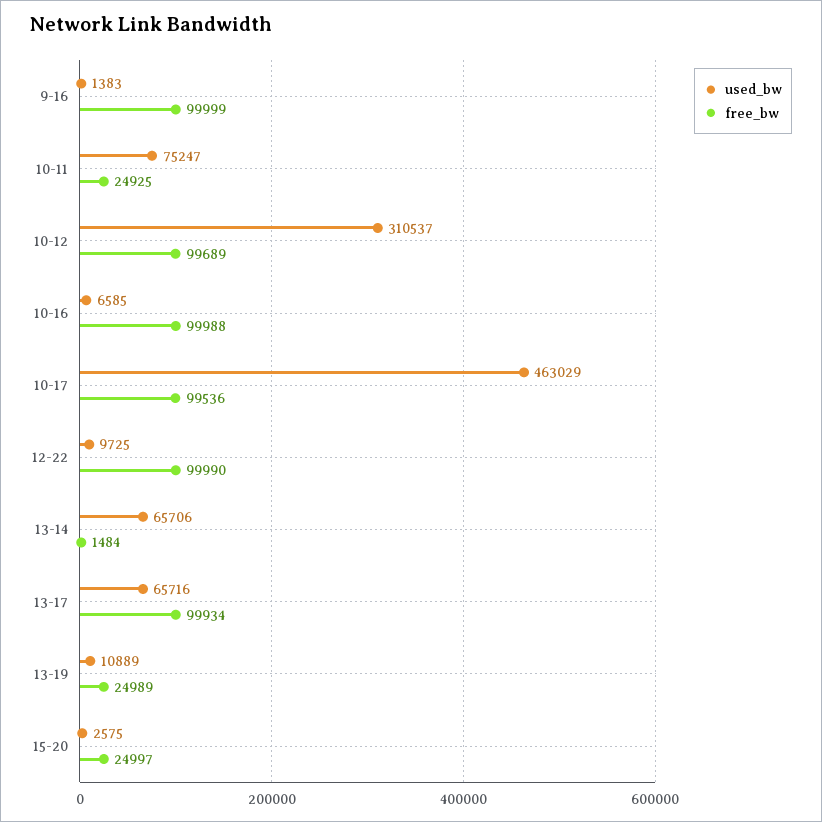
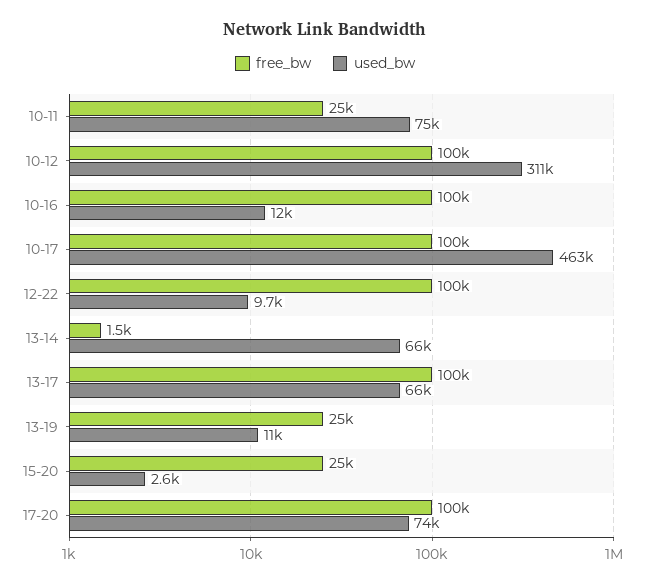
used_bw, 9-16: 1383 -> none
free_bw, 9-16: 99999 -> none
used_bw, 10-16: 6585 -> 12000
free_bw, 17-20: none -> 100000
used_bw, 17-20: none -> 74000

